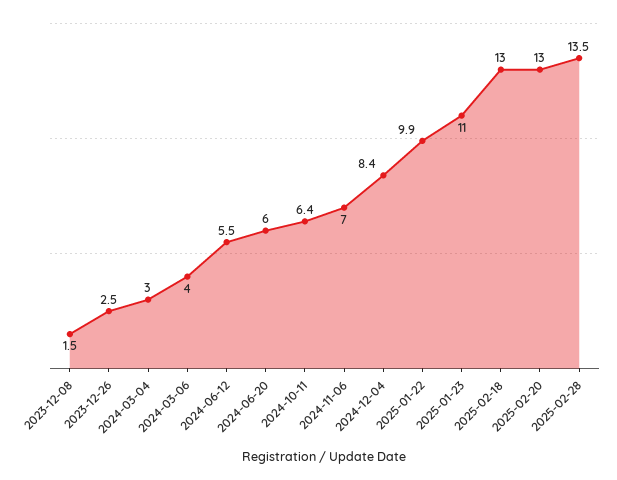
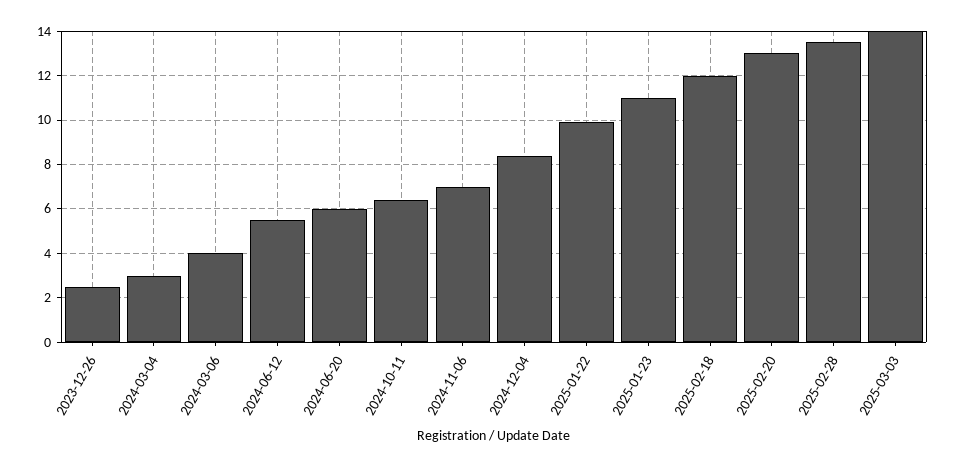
2023-12-08: 1.5 -> none
2025-02-18: 13 -> 12
2025-03-03: none -> 14

